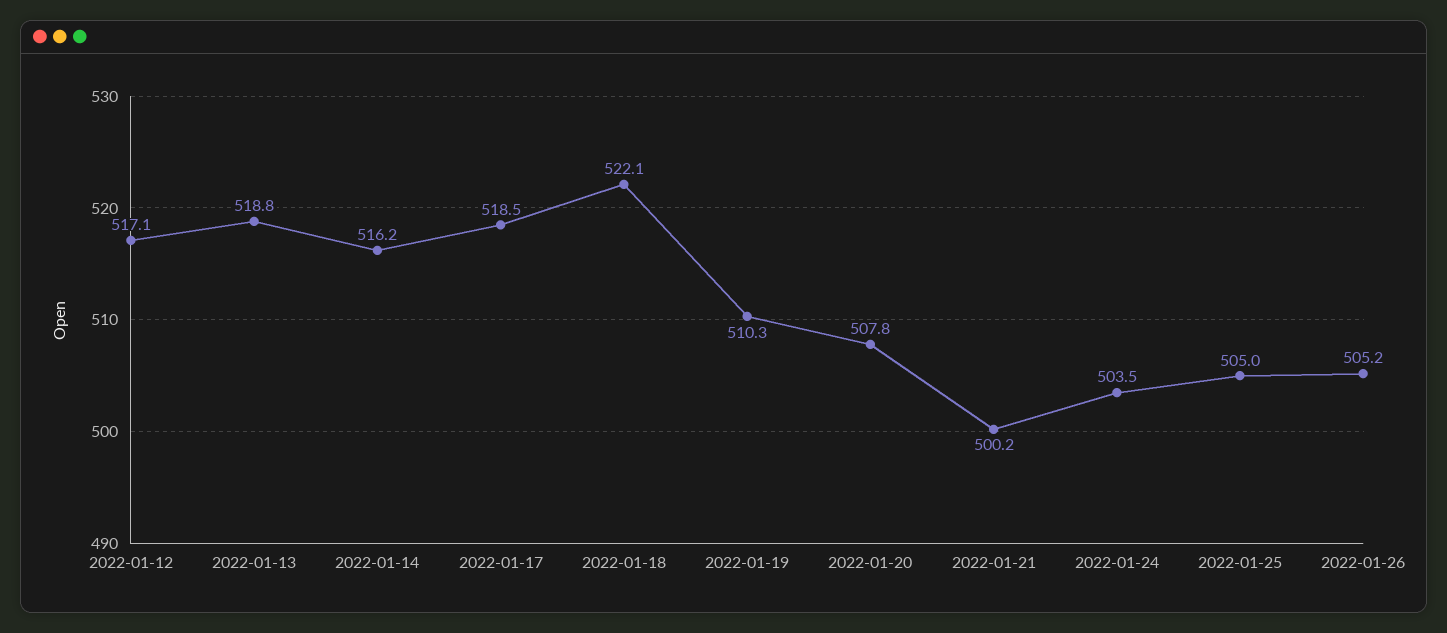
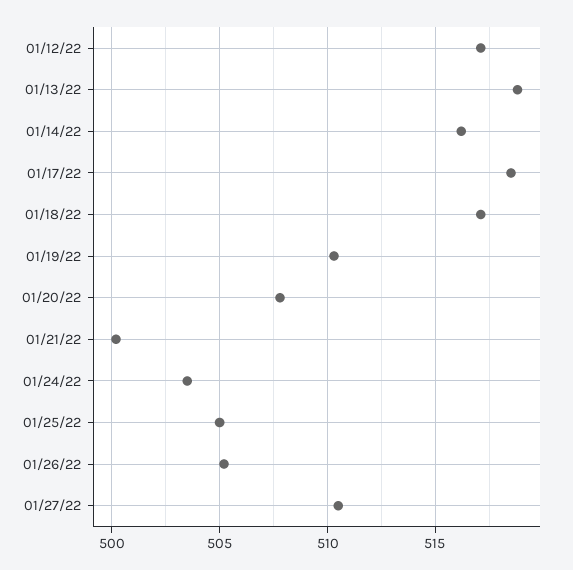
2022-01-18: 522.1 -> 517
01/27/22: none -> 510.5

